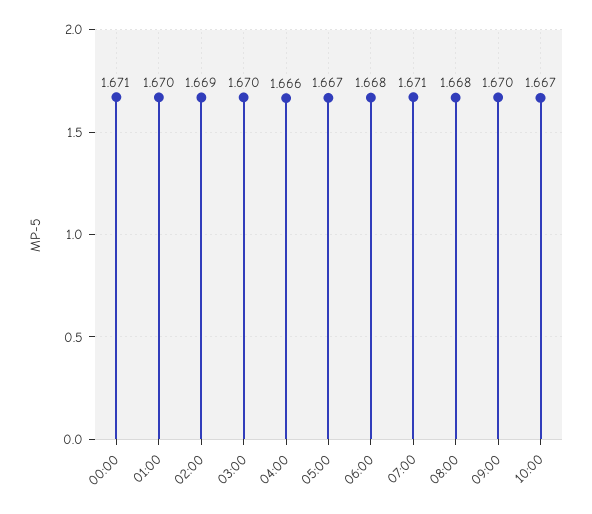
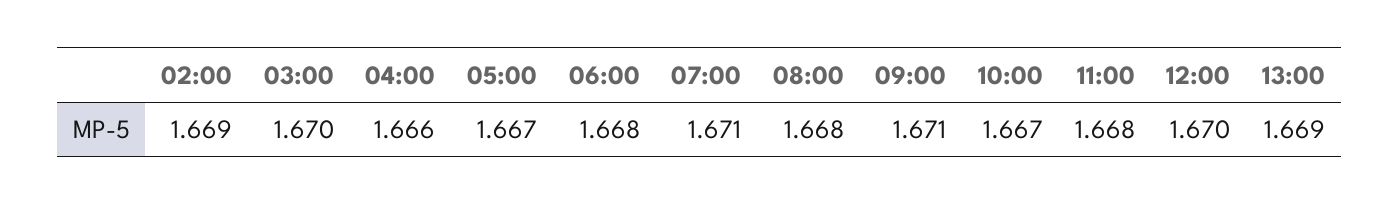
00:00: 1.671 -> none
01:00: 1.67 -> none
09:00: 1.67 -> 1.671
11:00: none -> 1.668
12:00: none -> 1.67
13:00: none -> 1.669

